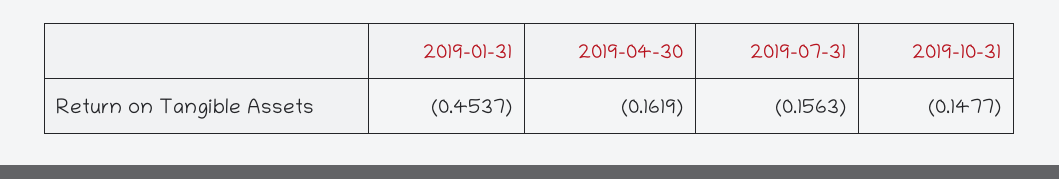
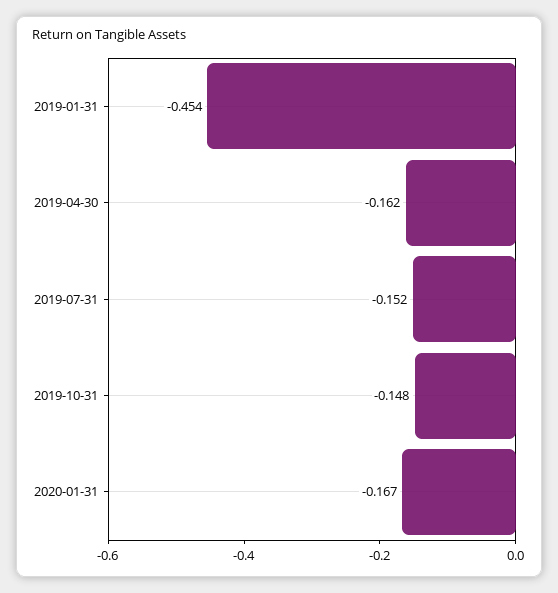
2019-07-31: -0.1563 -> -0.152
2020-01-31: none -> -0.167

